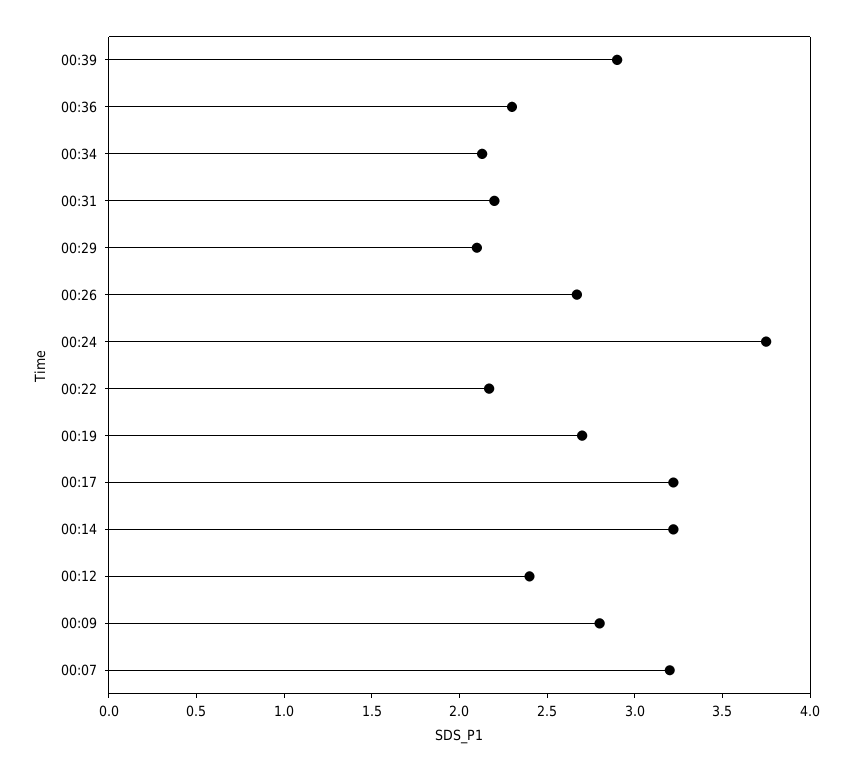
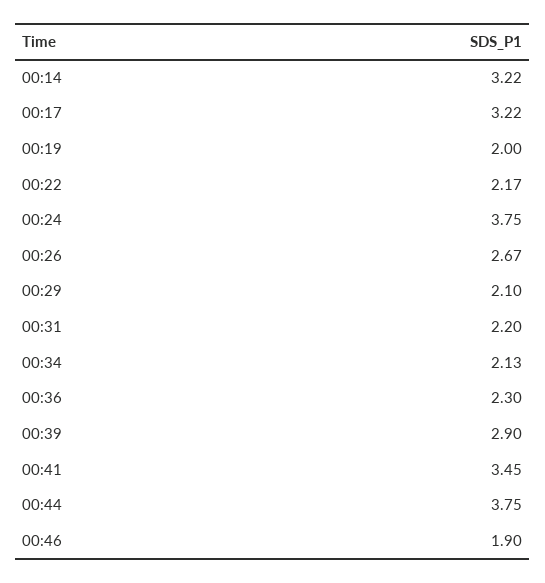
00:19: 2.7 -> 2
00:12: 2.4 -> none
00:09: 2.8 -> none
00:07: 3.2 -> none
00:41: none -> 3.45
00:44: none -> 3.75
00:46: none -> 1.9

